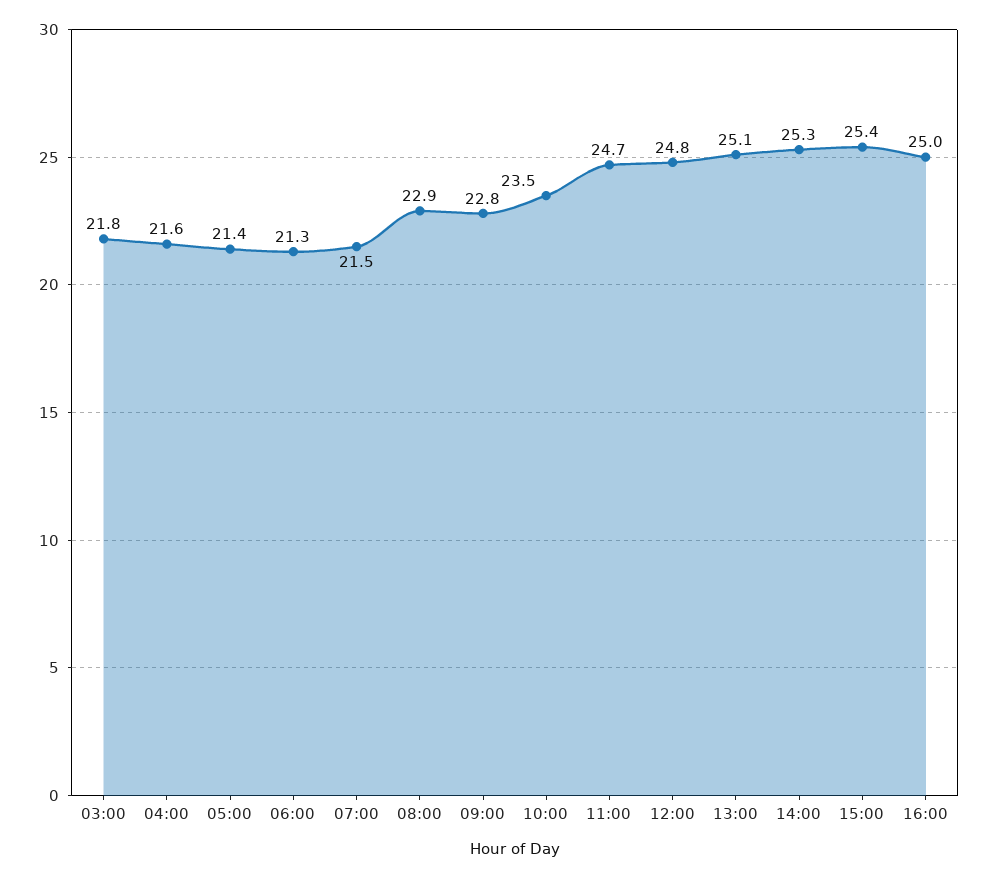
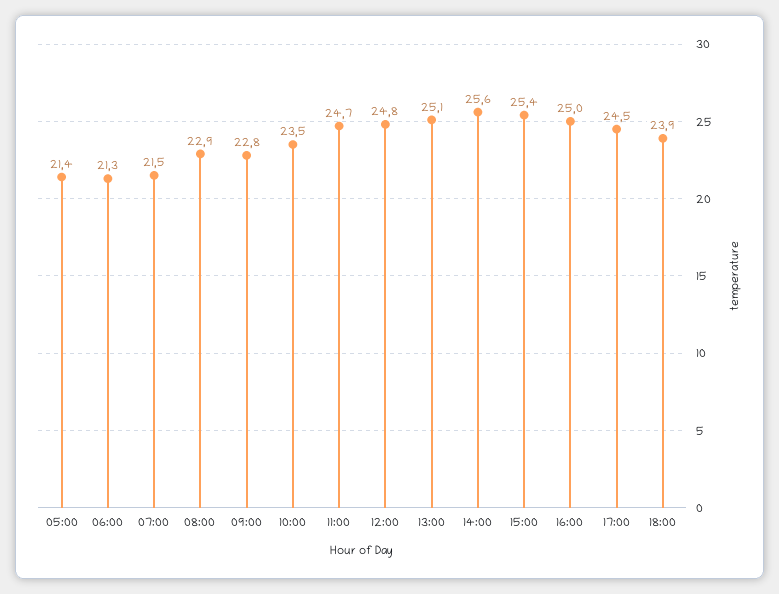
03:00: 21.8 -> none
04:00: 21.6 -> none
14:00: 25.3 -> 25.6
17:00: none -> 24.5
18:00: none -> 23.9

